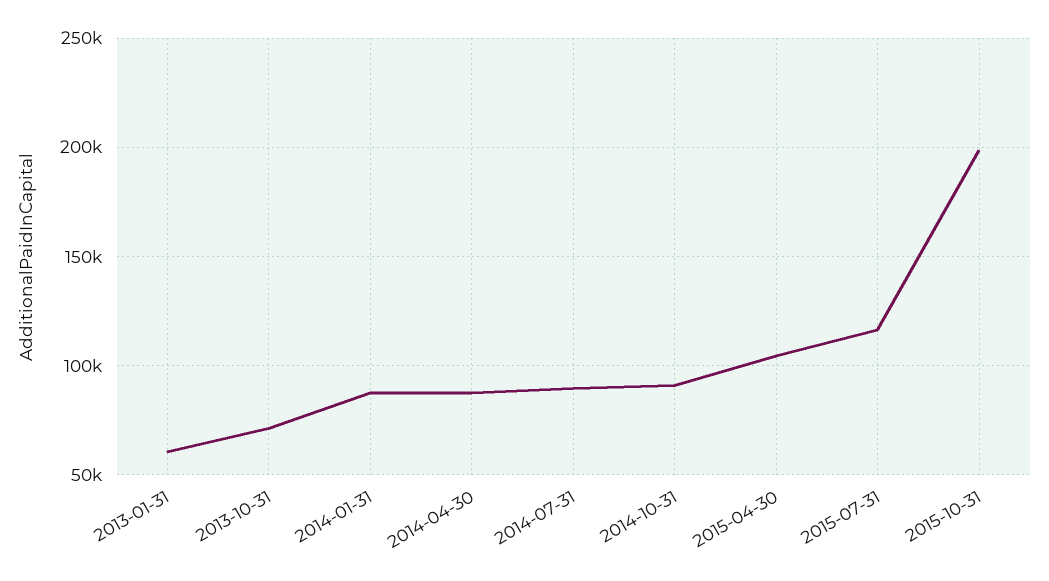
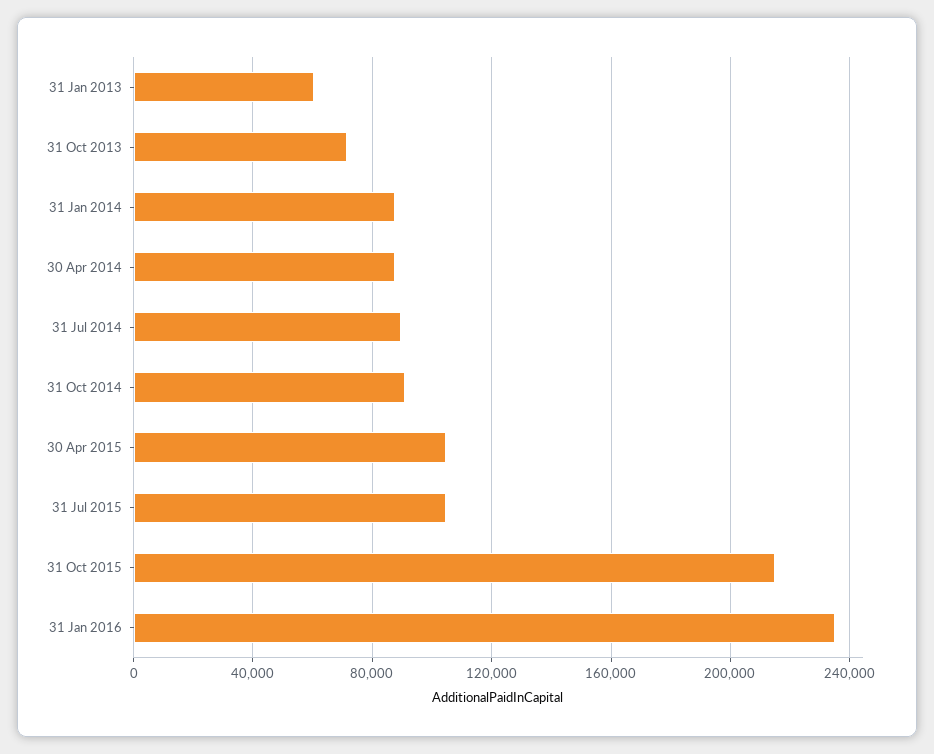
2015-07-31: 115000 -> 105000
2015-10-31: 200000 -> 215000
31 Jan 2016: none -> 235000

